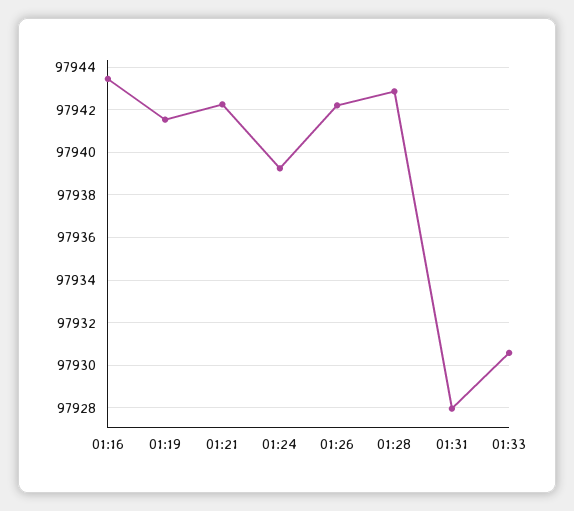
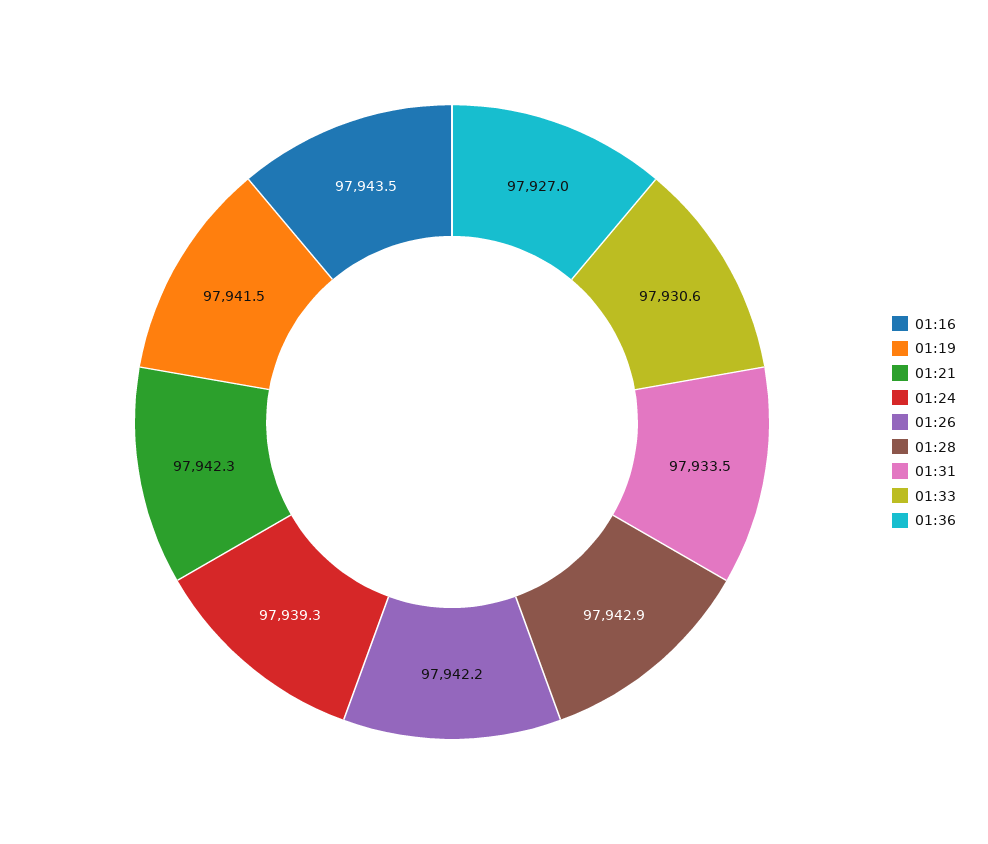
01:31: 97928 -> 97933.5
01:36: none -> 97927

